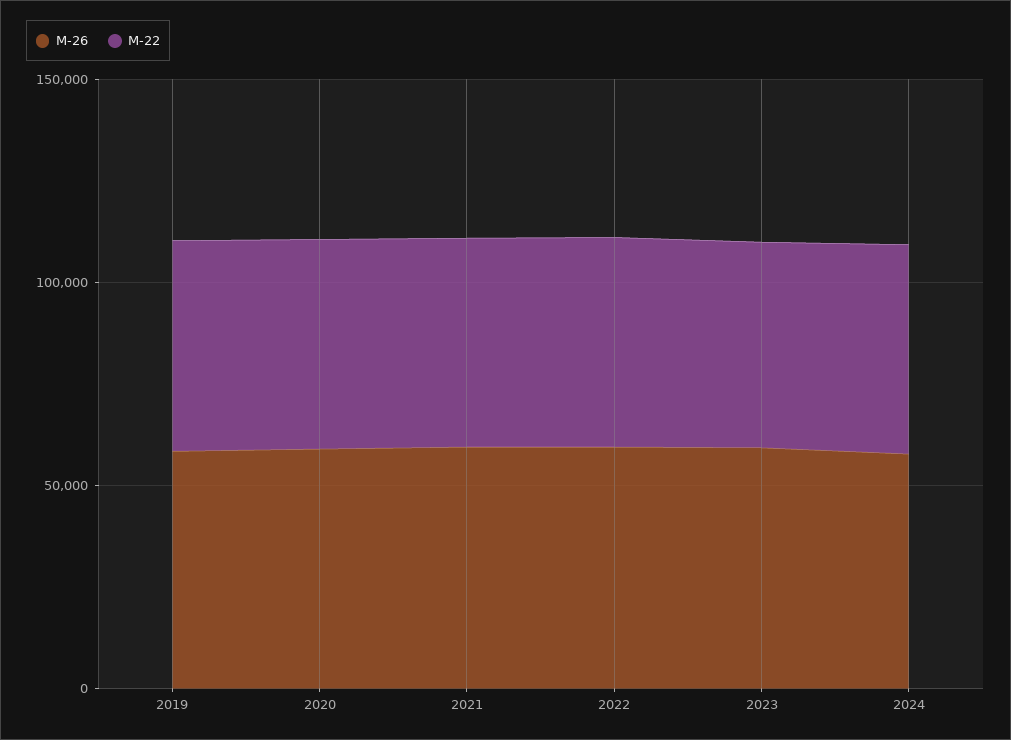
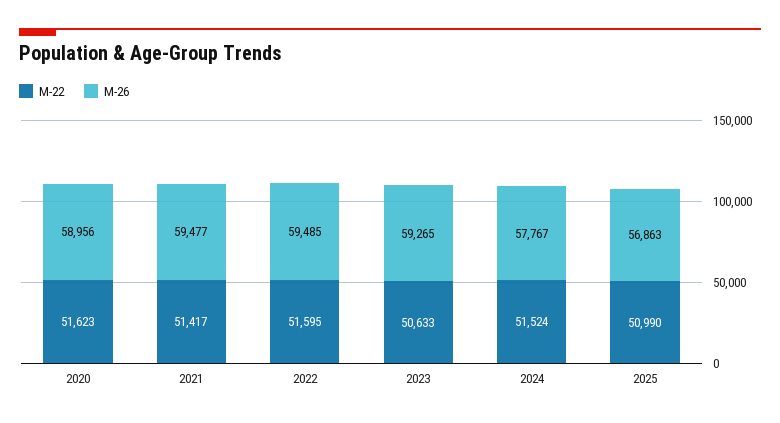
M-26, 2019: 60000 -> none
M-22, 2019: 50000 -> none
M-22, 2025: none -> 50990
M-26, 2025: none -> 56863

